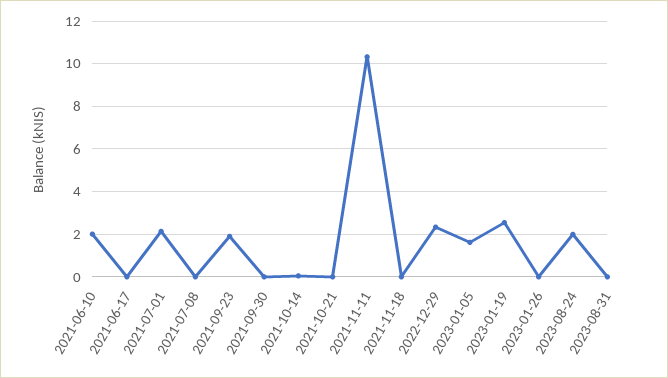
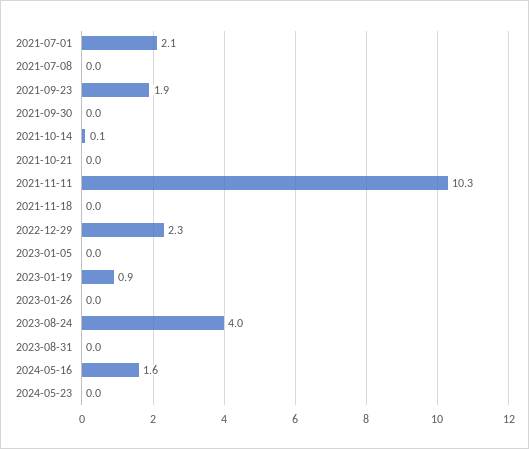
2021-06-10: 2 -> none
2021-06-17: 0 -> none
2023-01-05: 1.5 -> 0
2023-01-19: 2.5 -> 0.9
2023-08-24: 2 -> 4
2024-05-16: none -> 1.6
2024-05-23: none -> 0

